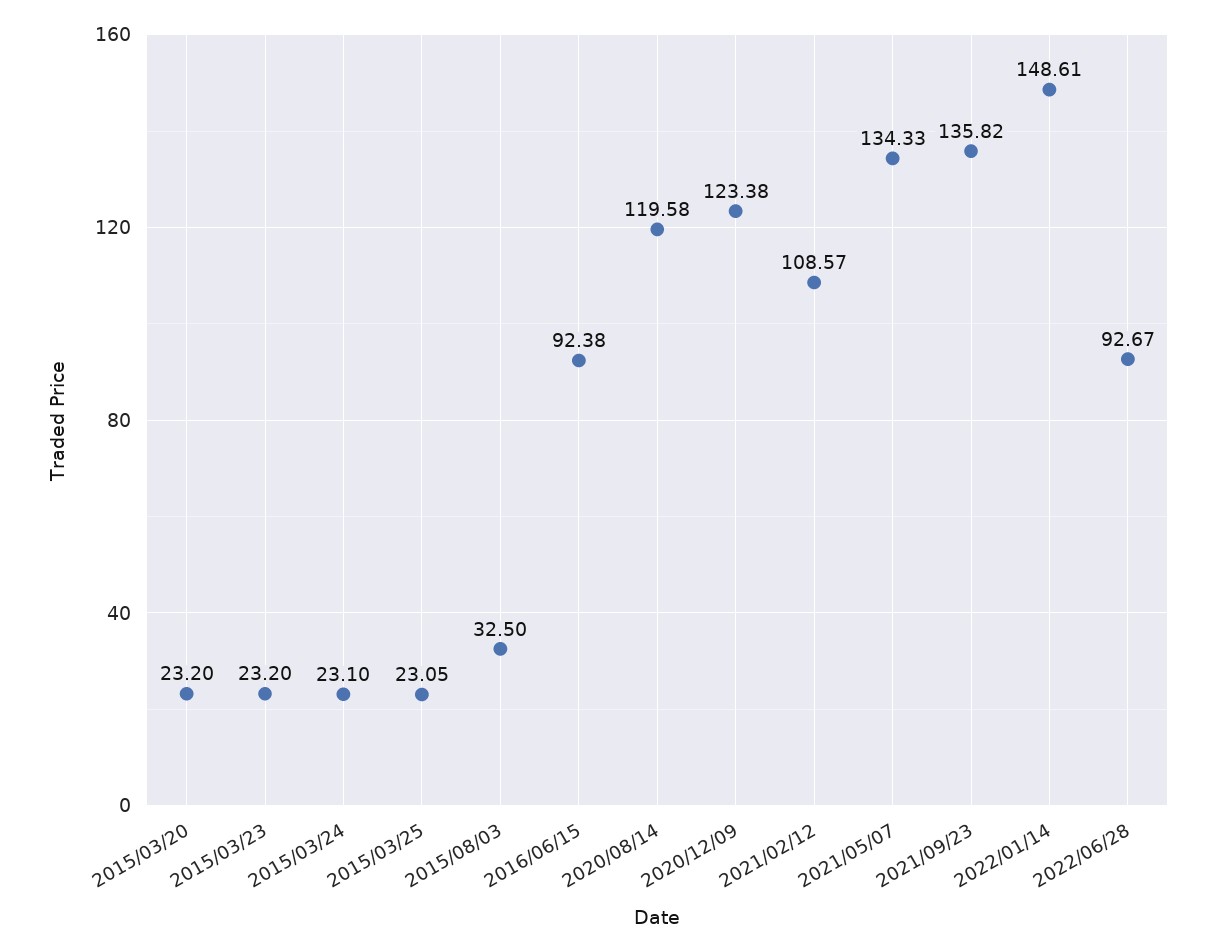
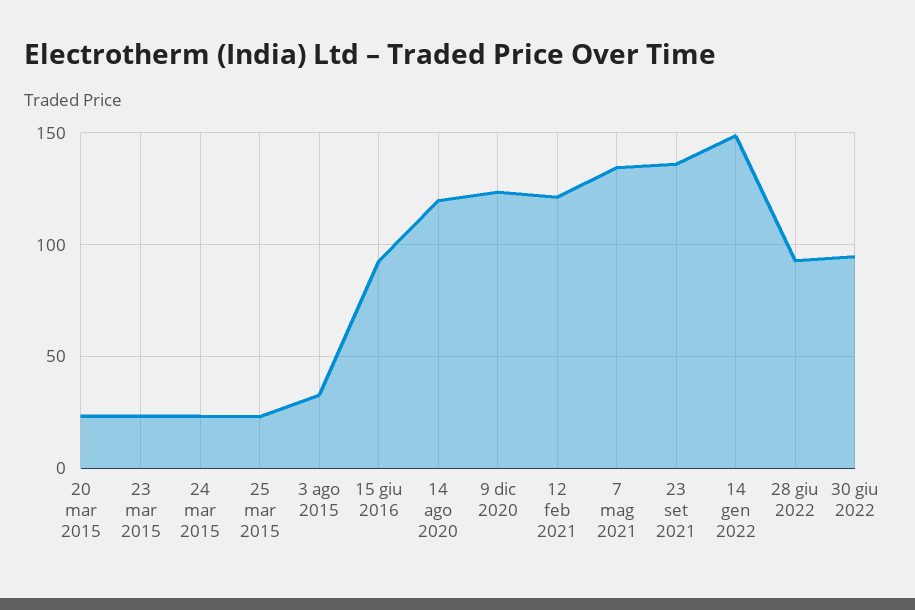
2021/02/12: 108.57 -> 120
30 giu 2022: none -> 95

